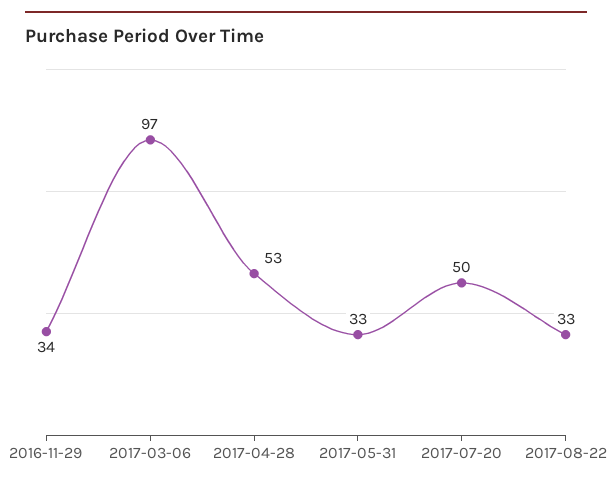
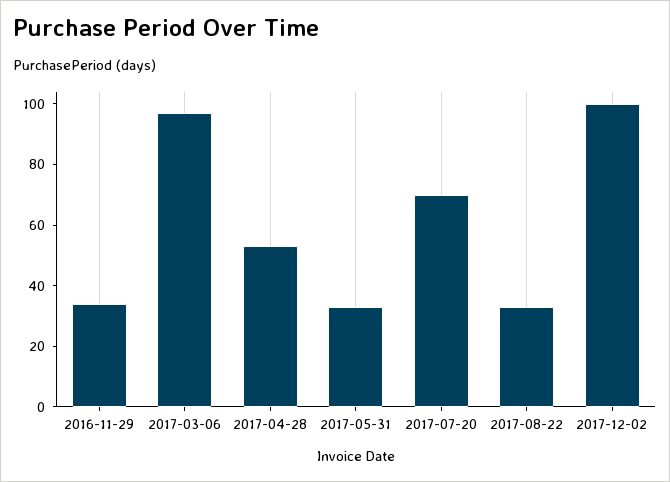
2017-07-20: 50 -> 70
2017-12-02: none -> 100

